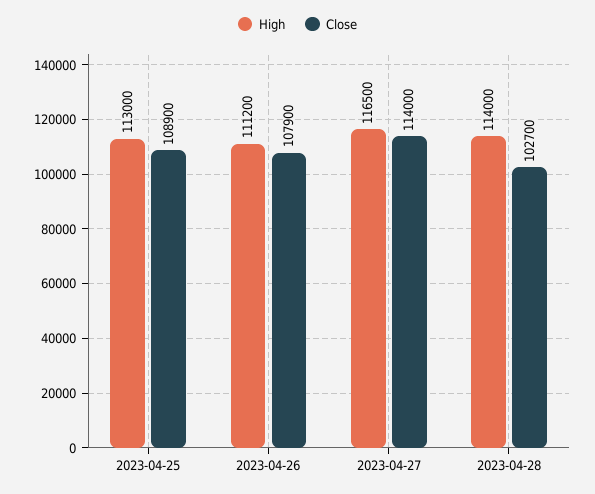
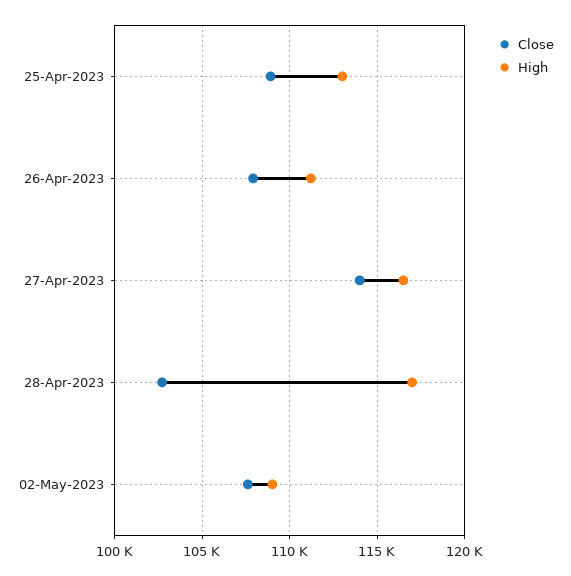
High, 2023-04-28: 114000 -> 117000
Close, 02-May-2023: none -> 107500
High, 02-May-2023: none -> 109000

